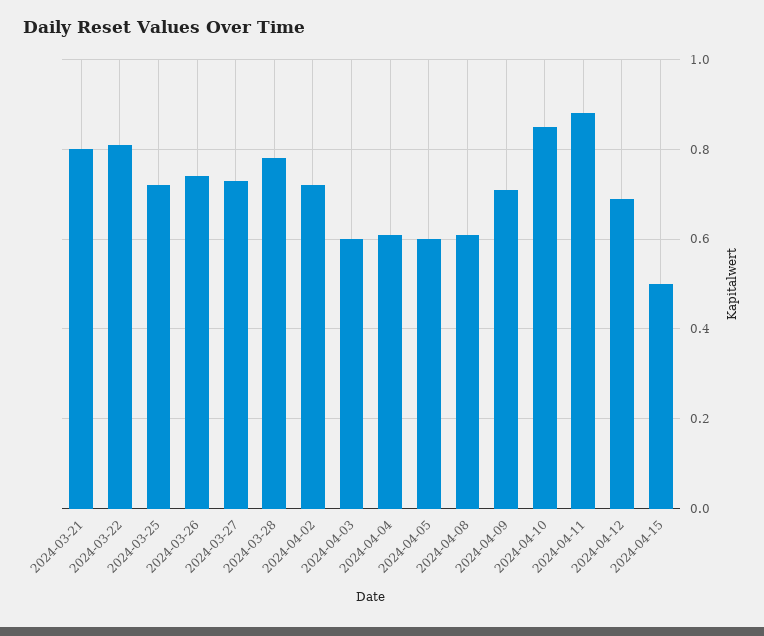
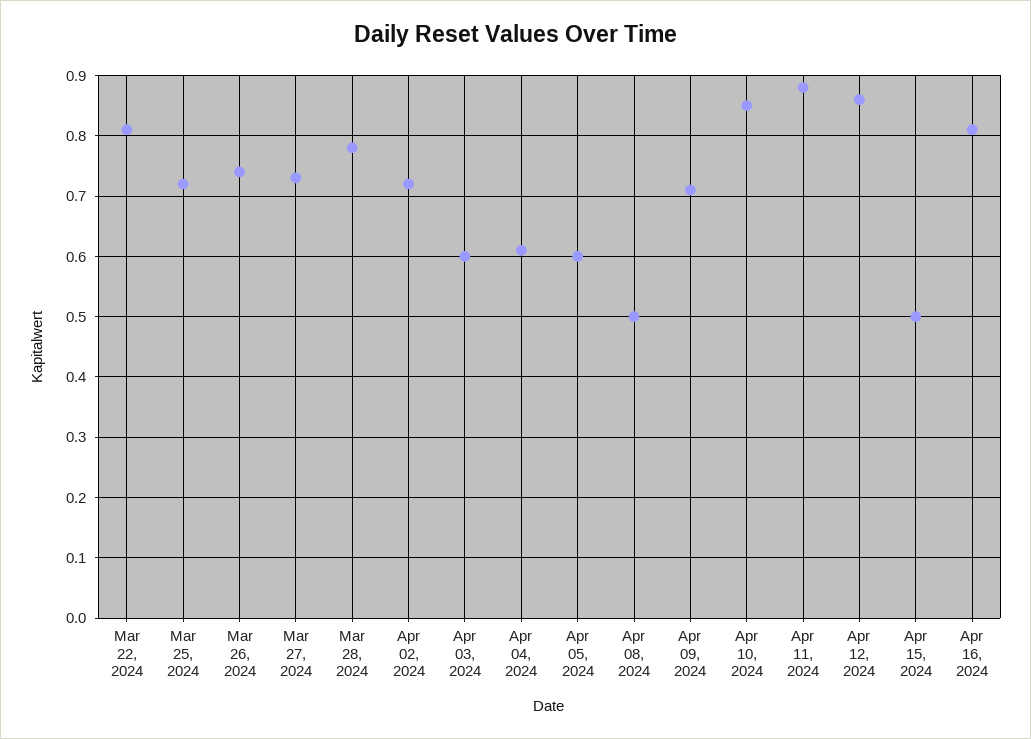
2024-03-21: 0.8 -> none
2024-04-08: 0.6 -> 0.5
2024-04-12: 0.7 -> 0.86
Apr 16, 2024: none -> 0.81

